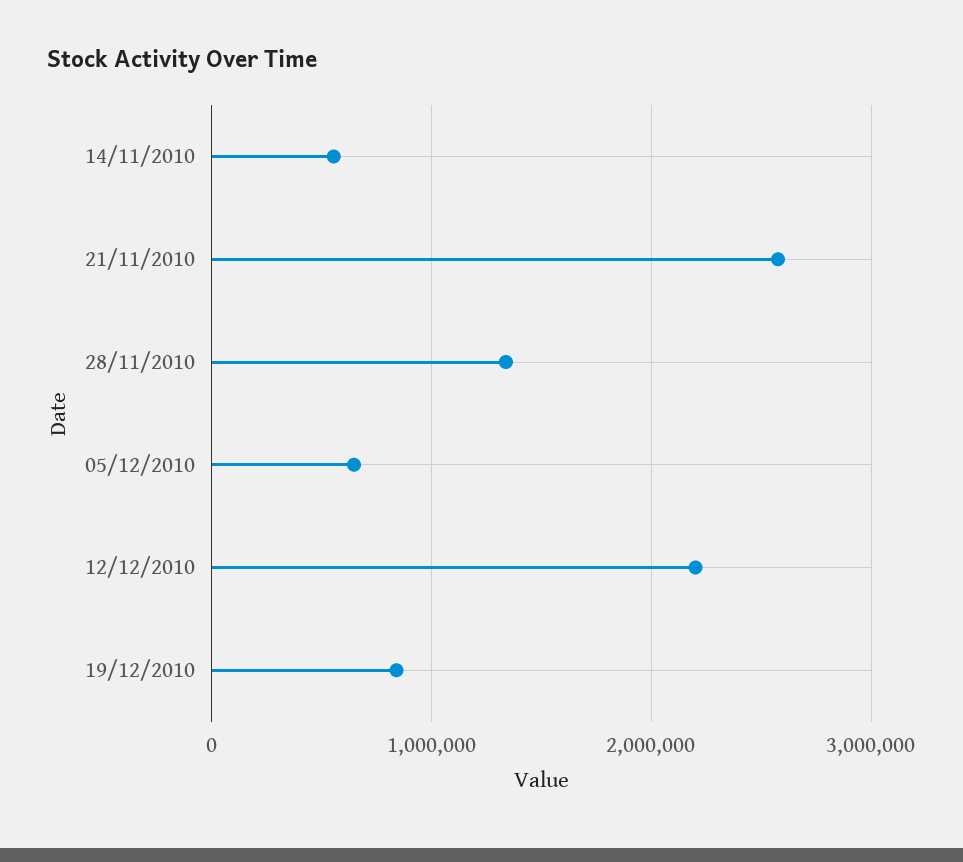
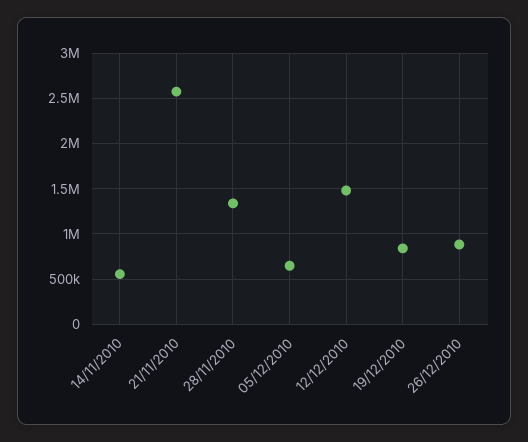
12/12/2010: 2200000 -> 1500000
26/12/2010: none -> 900000

